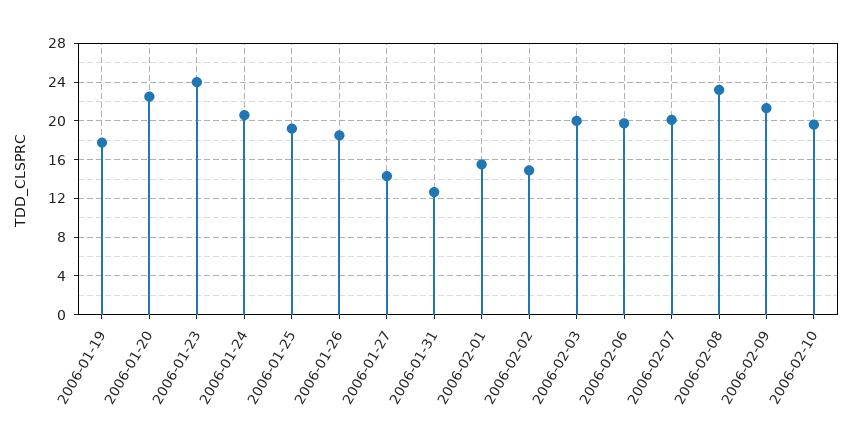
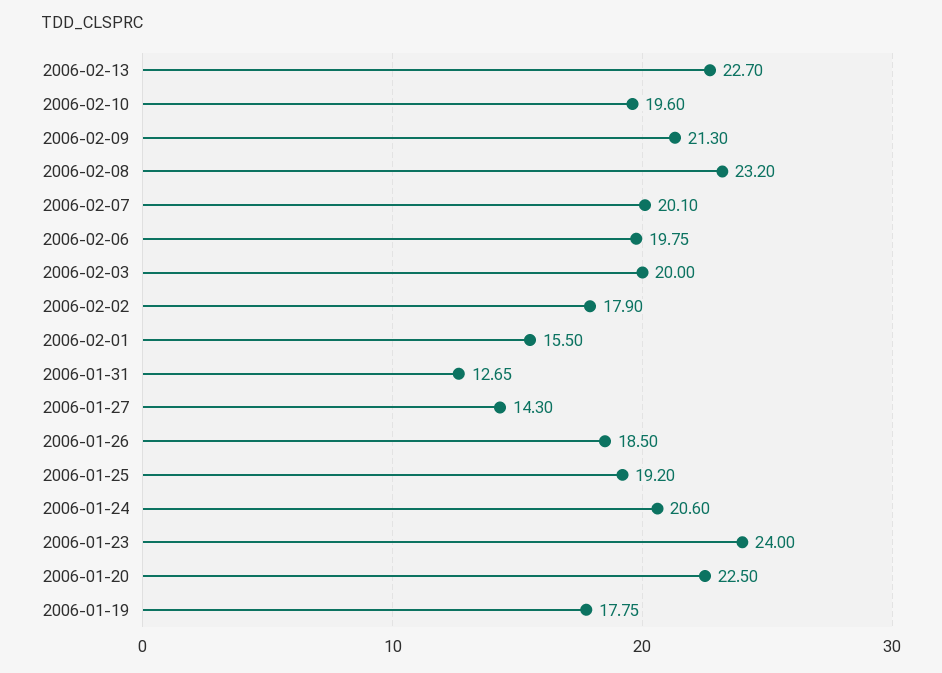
2006-02-02: 15 -> 17.9
2006-02-13: none -> 22.7

